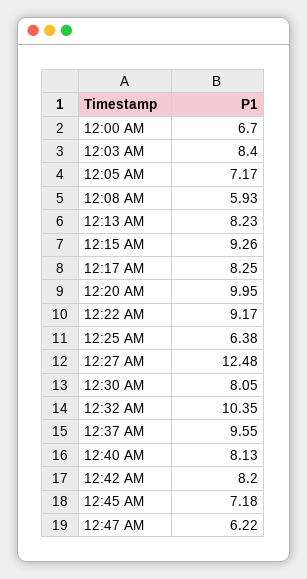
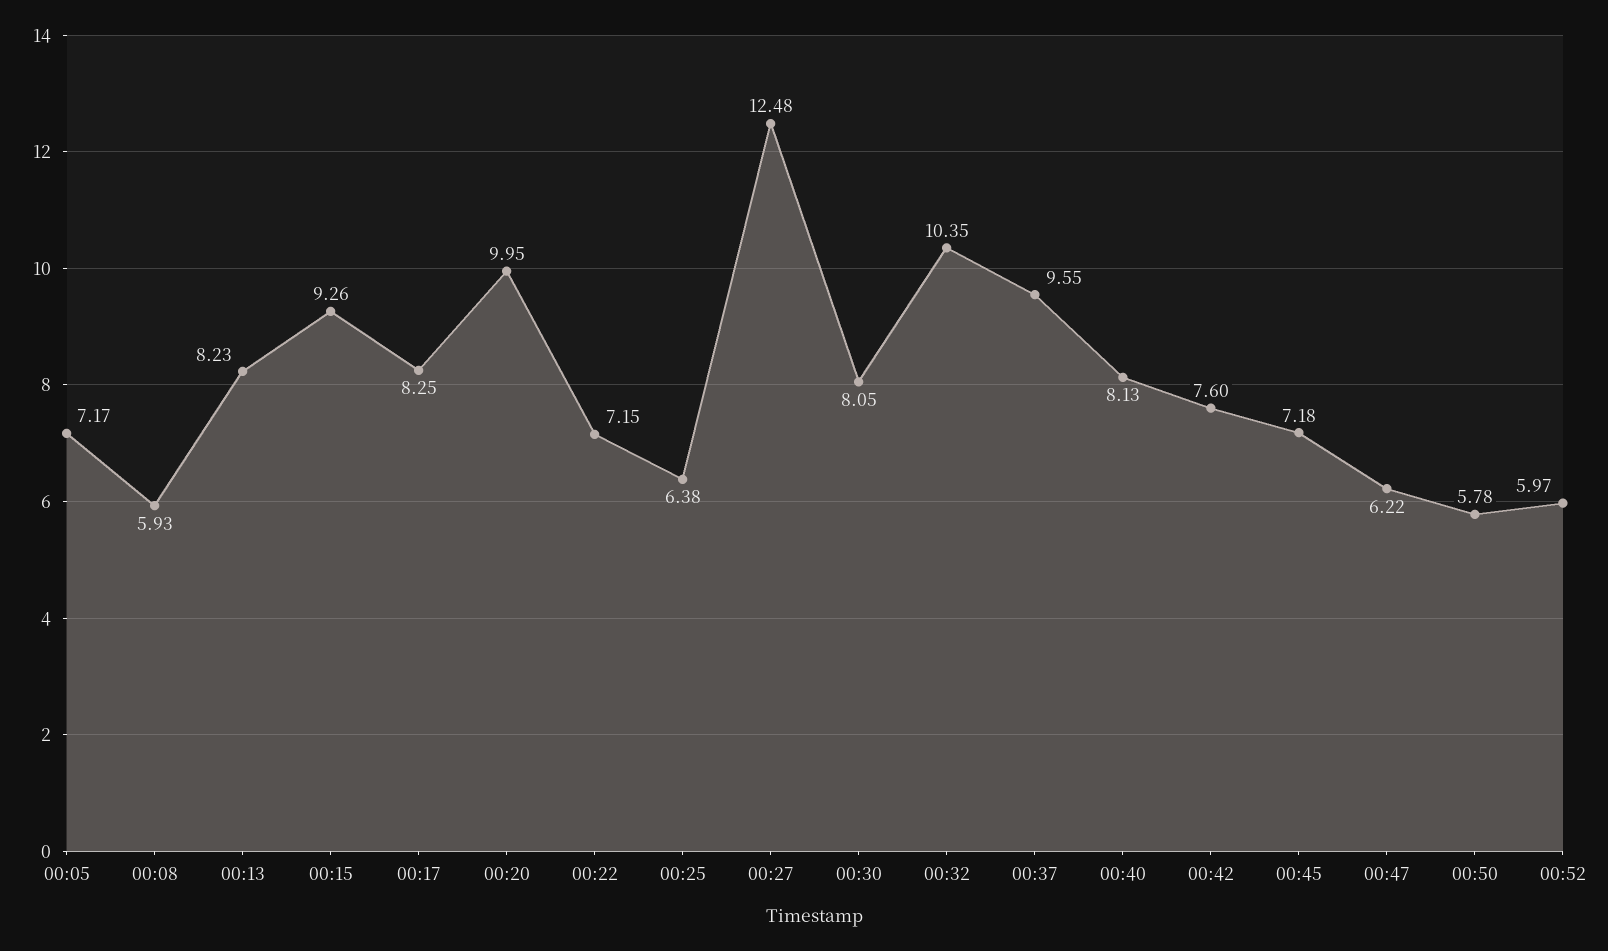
12:00 AM: 6.7 -> none
12:03 AM: 8.4 -> none
12:22 AM: 9.17 -> 7.15
12:42 AM: 8.2 -> 7.6
00:50: none -> 5.78
00:52: none -> 5.97

